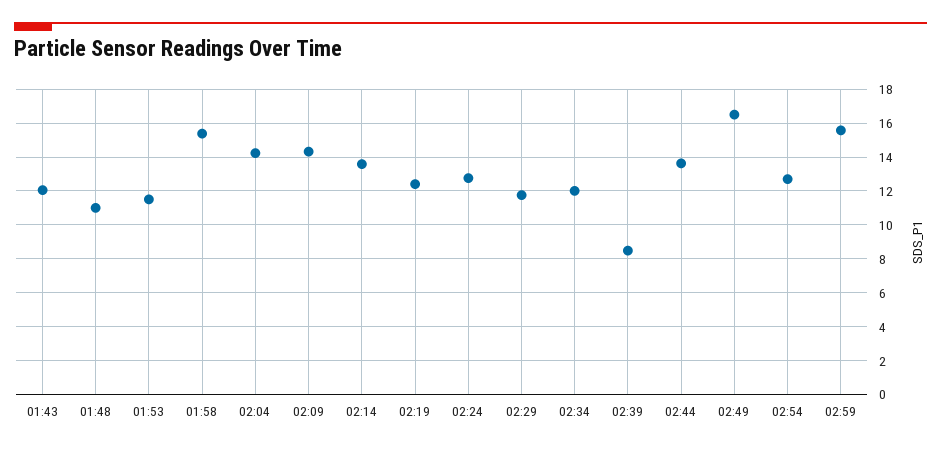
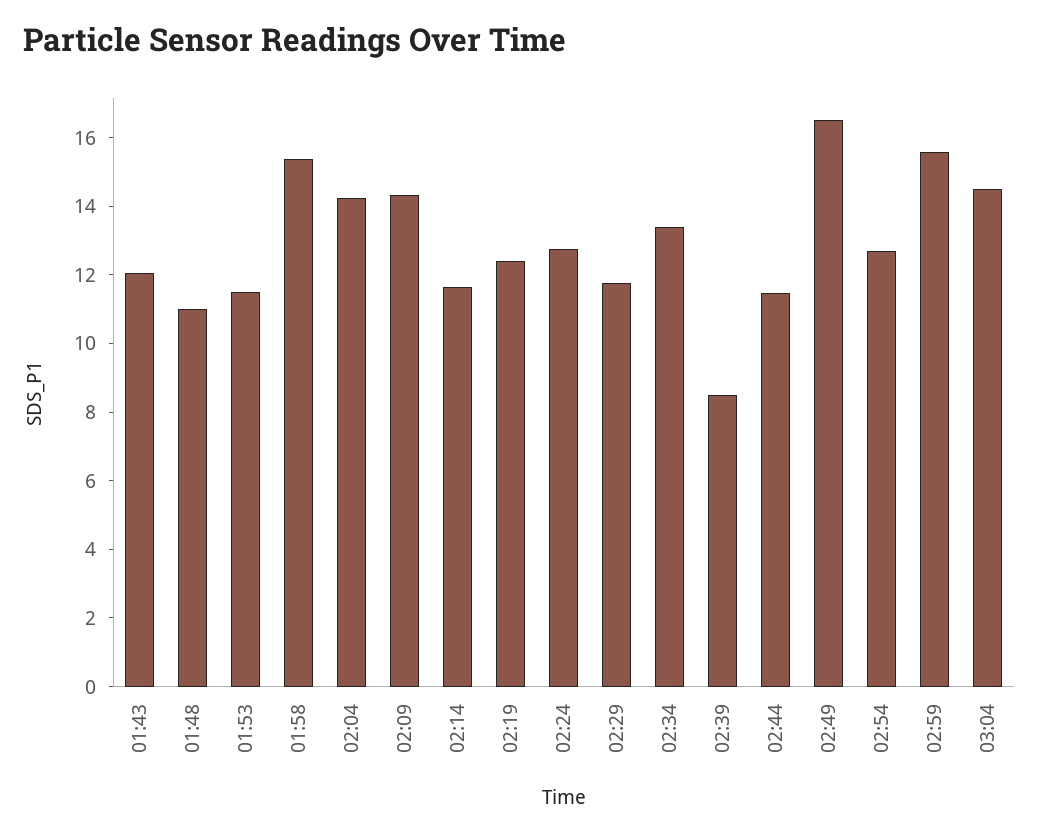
02:14: 13.5 -> 11.5
02:34: 12 -> 13.5
02:44: 13.5 -> 11.5
03:04: none -> 14.5

